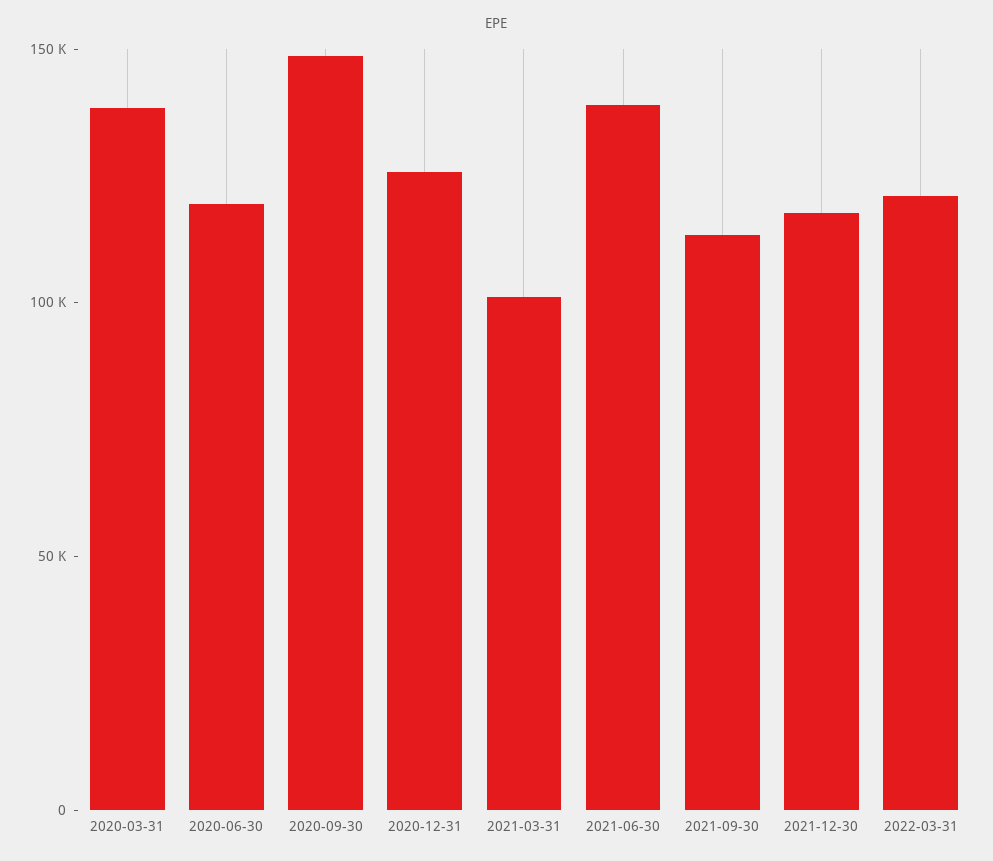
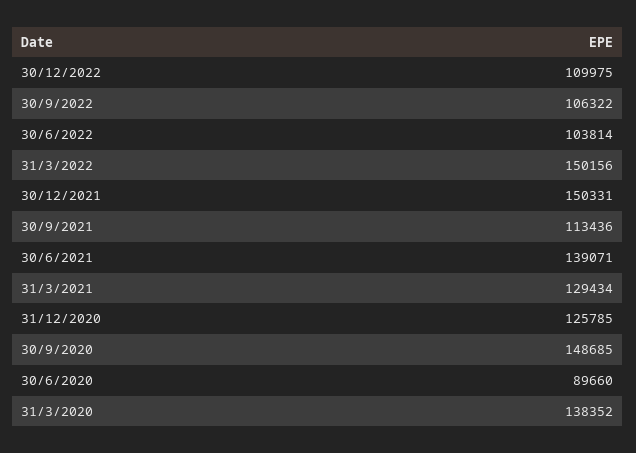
2020-06-30: 120000 -> 89660
2021-03-31: 100000 -> 129434
2021-12-30: 120000 -> 150331
2022-03-31: 120000 -> 150156
30/12/2022: none -> 109975
30/9/2022: none -> 106322
30/6/2022: none -> 103814

